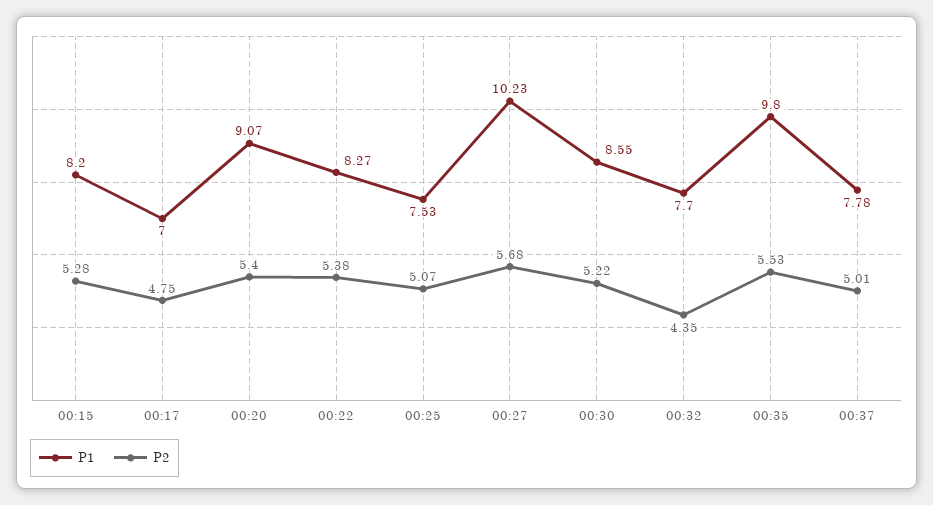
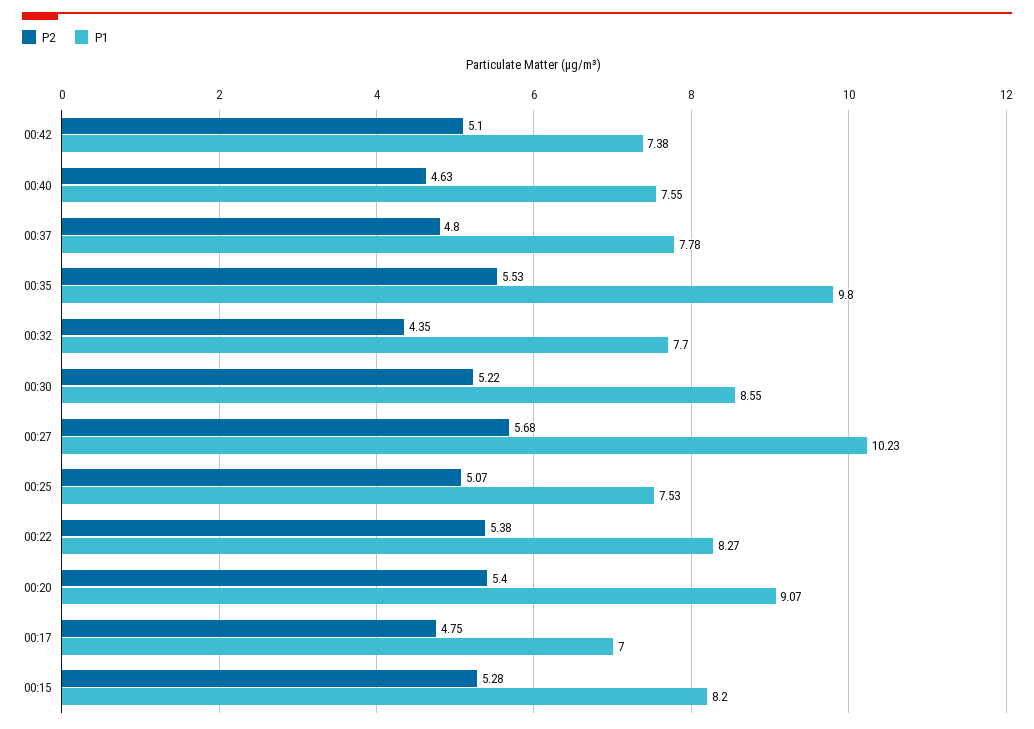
P2, 00:37: 5.01 -> 4.8
P2, 00:42: none -> 5.1
P1, 00:42: none -> 7.38
P2, 00:40: none -> 4.63
P1, 00:40: none -> 7.55

